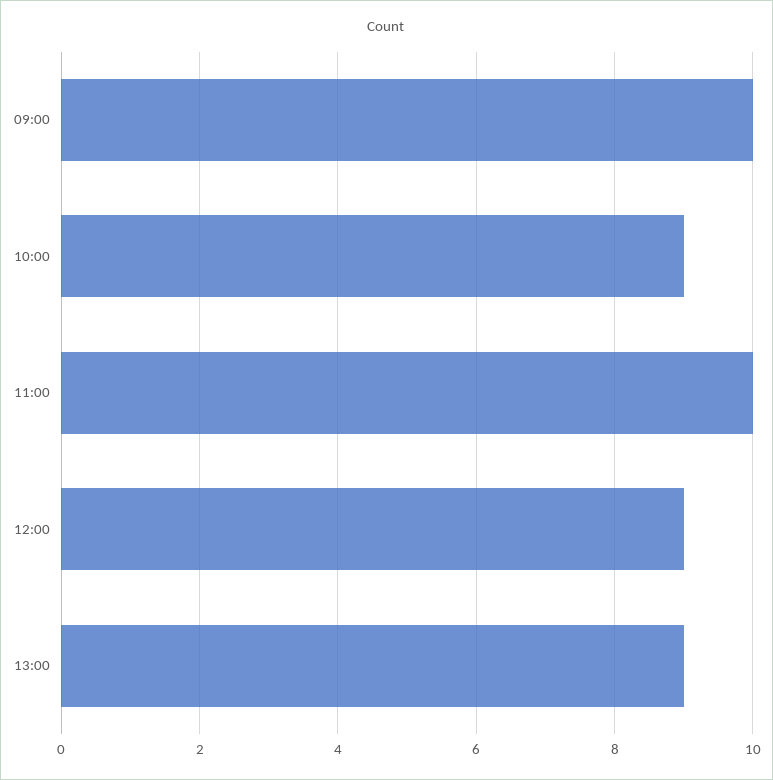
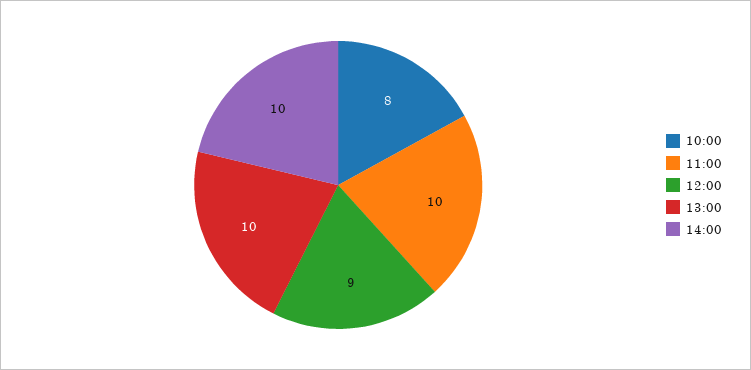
09:00: 10 -> none
10:00: 9 -> 8
13:00: 9 -> 10
14:00: none -> 10

